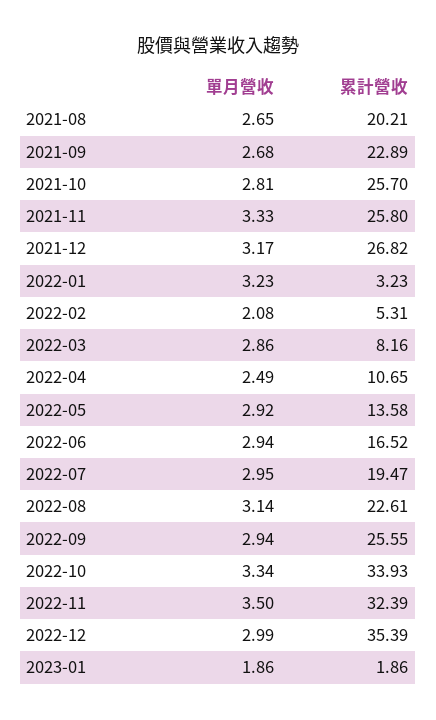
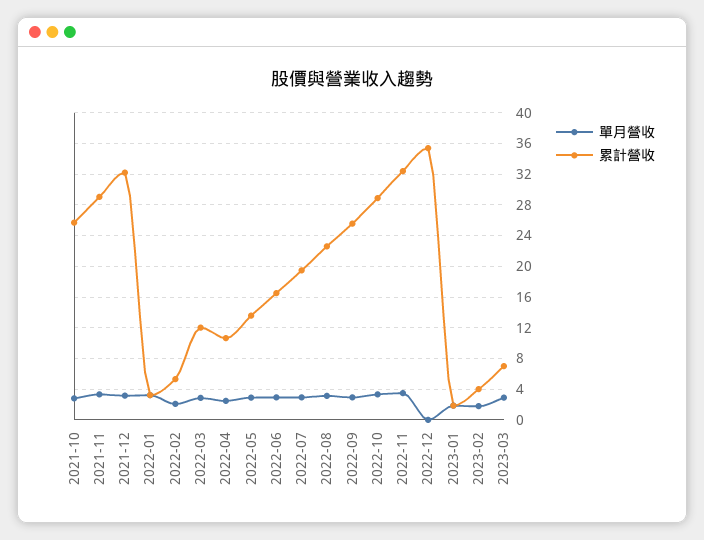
單月營收, 2021-08: 2.65 -> none
累計營收, 2021-08: 20.21 -> none
單月營收, 2021-09: 2.68 -> none
累計營收, 2021-09: 22.89 -> none
累計營收, 2021-11: 25.8 -> 29
累計營收, 2021-12: 26.82 -> 32
累計營收, 2022-03: 8.16 -> 12
累計營收, 2022-10: 33.93 -> 29
單月營收, 2022-12: 2.99 -> 0
單月營收, 2023-02: none -> 2
累計營收, 2023-02: none -> 4
單月營收, 2023-03: none -> 3
累計營收, 2023-03: none -> 7

